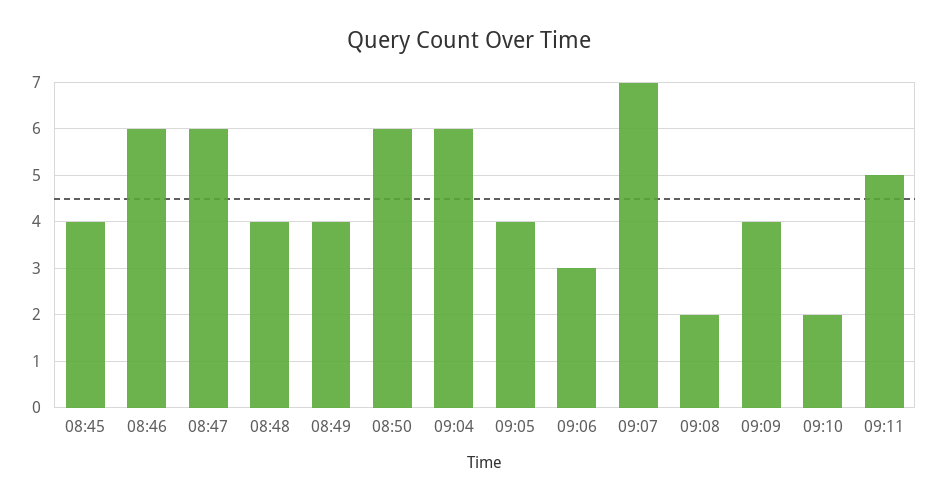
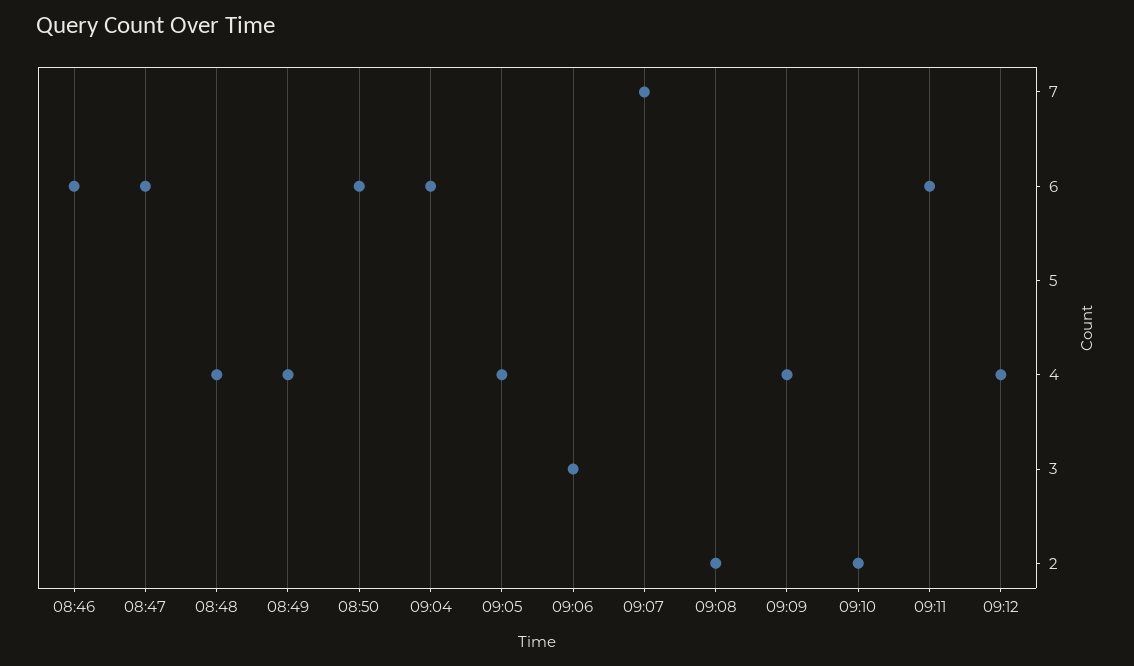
08:45: 4 -> none
09:11: 5 -> 6
09:12: none -> 4

